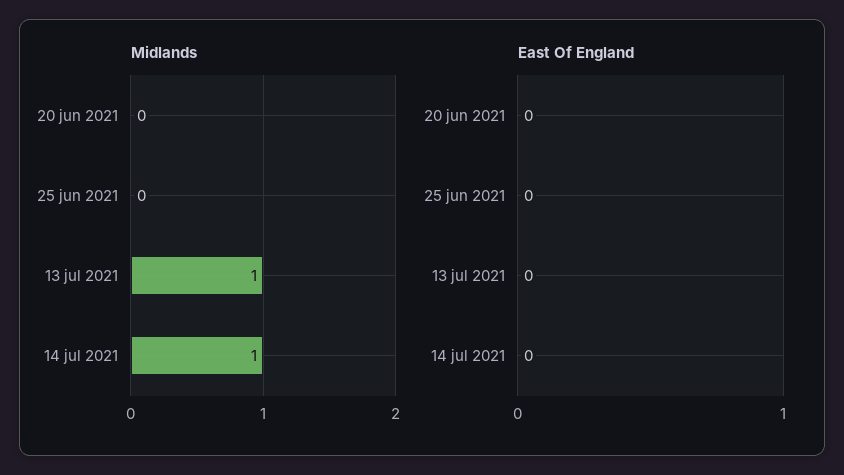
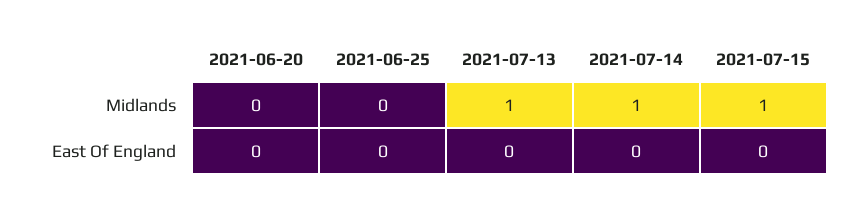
Midlands, 2021-07-15: none -> 1
East Of England, 2021-07-15: none -> 0

